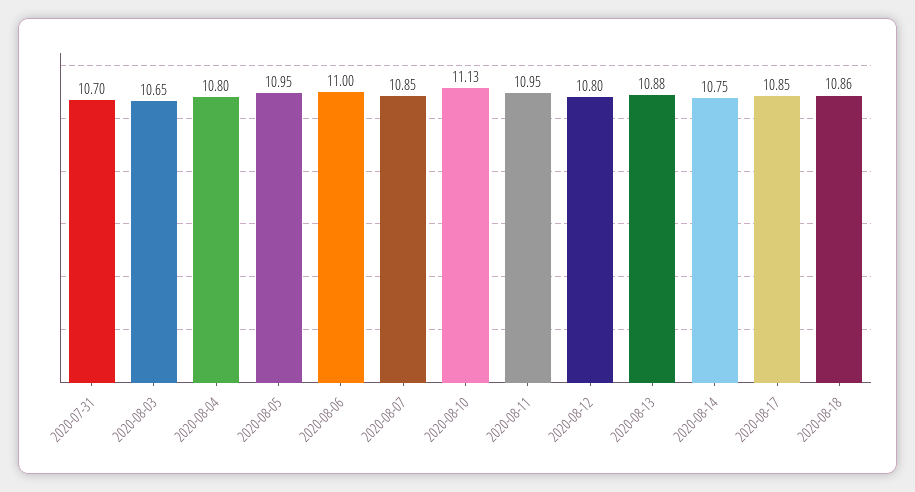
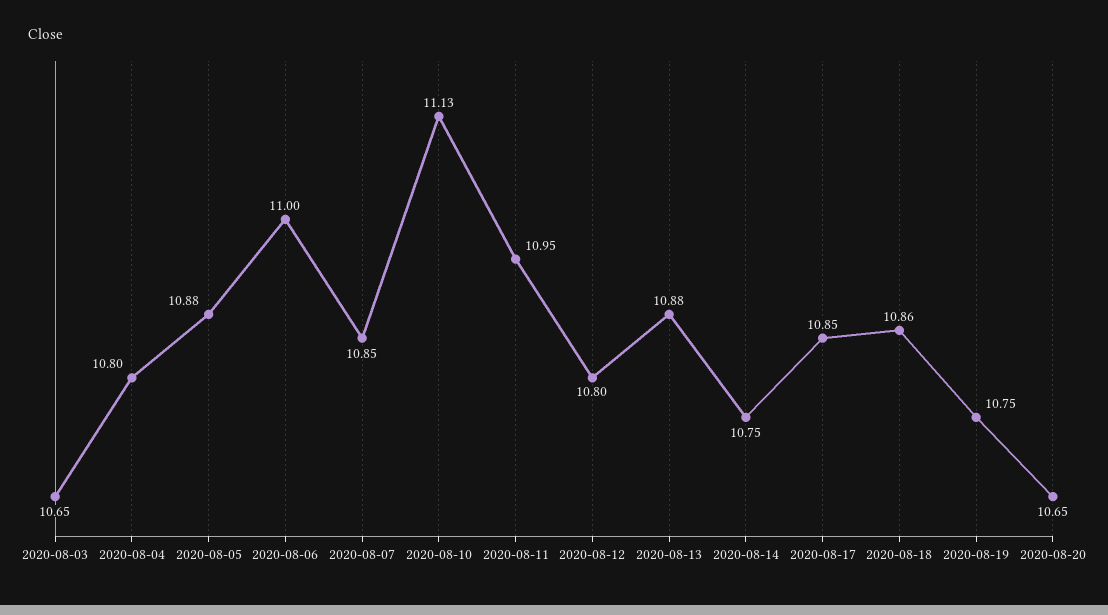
2020-07-31: 10.7 -> none
2020-08-05: 10.95 -> 10.88
2020-08-19: none -> 10.75
2020-08-20: none -> 10.65

